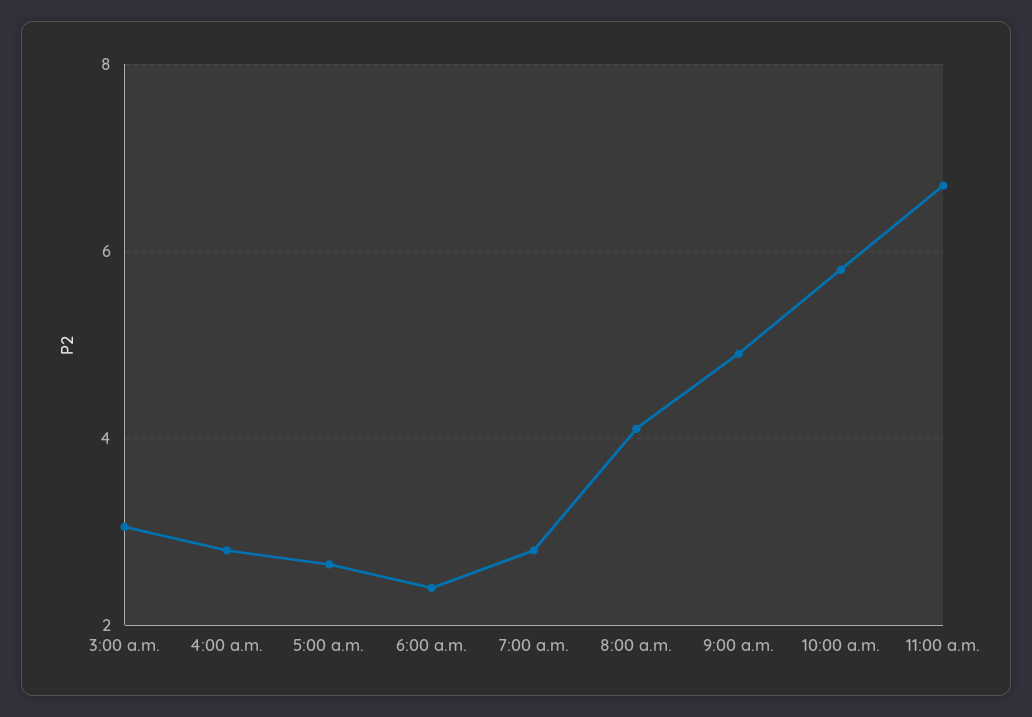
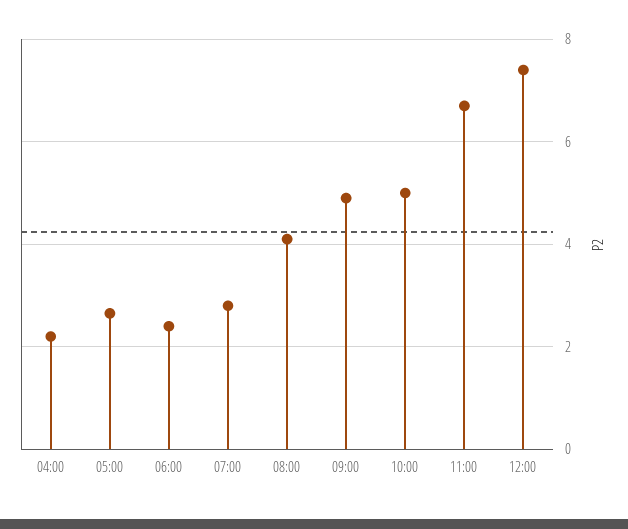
3:00 a.m.: 3 -> none
4:00 a.m.: 2.8 -> 2.2
10:00 a.m.: 5.8 -> 5
12:00: none -> 7.4

